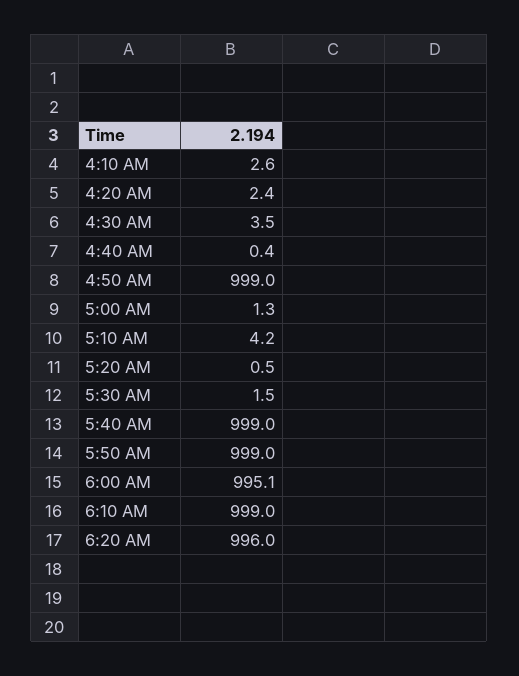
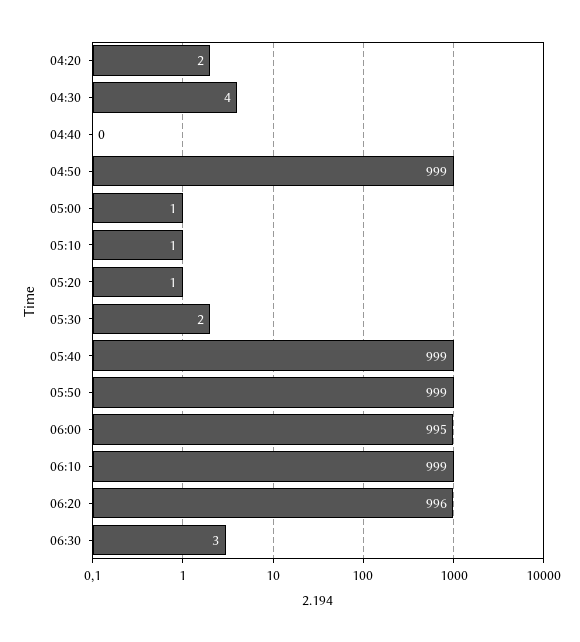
4:10 AM: 2.6 -> none
5:10 AM: 4.2 -> 1
06:30: none -> 3

